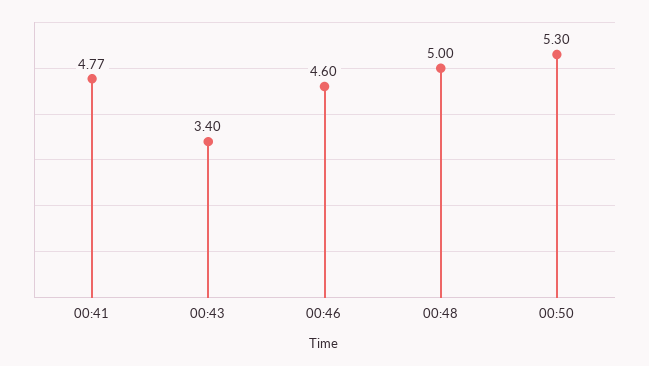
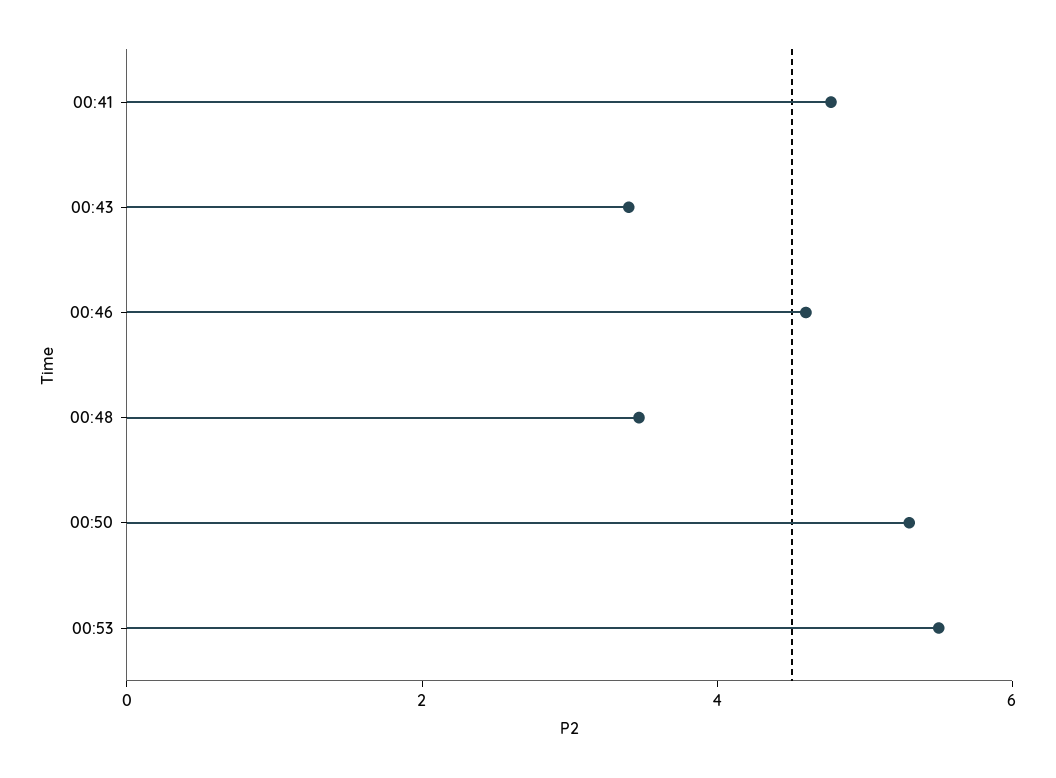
00:48: 5 -> 3.5
00:53: none -> 5.5

